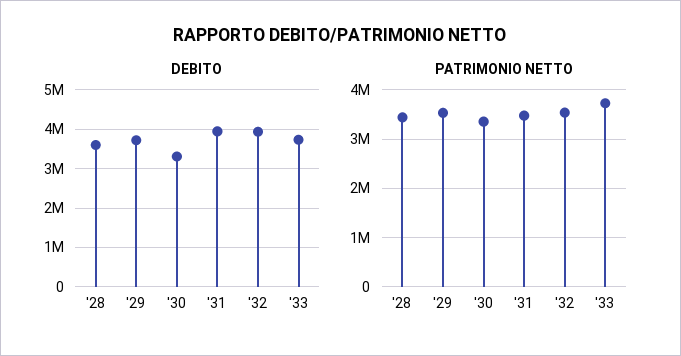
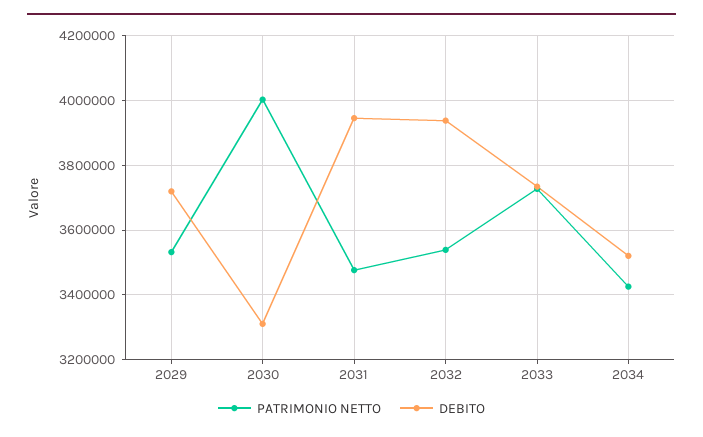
DEBITO, '28: 3600000 -> none
PATRIMONIO NETTO, '28: 3400000 -> none
PATRIMONIO NETTO, '30: 3400000 -> 4000000
PATRIMONIO NETTO, 2034: none -> 3420000
DEBITO, 2034: none -> 3520000

